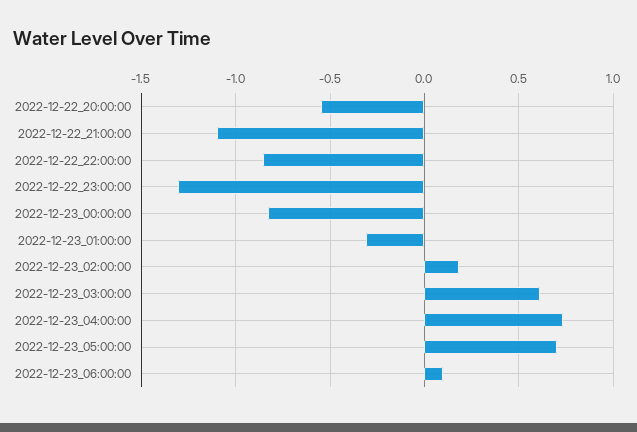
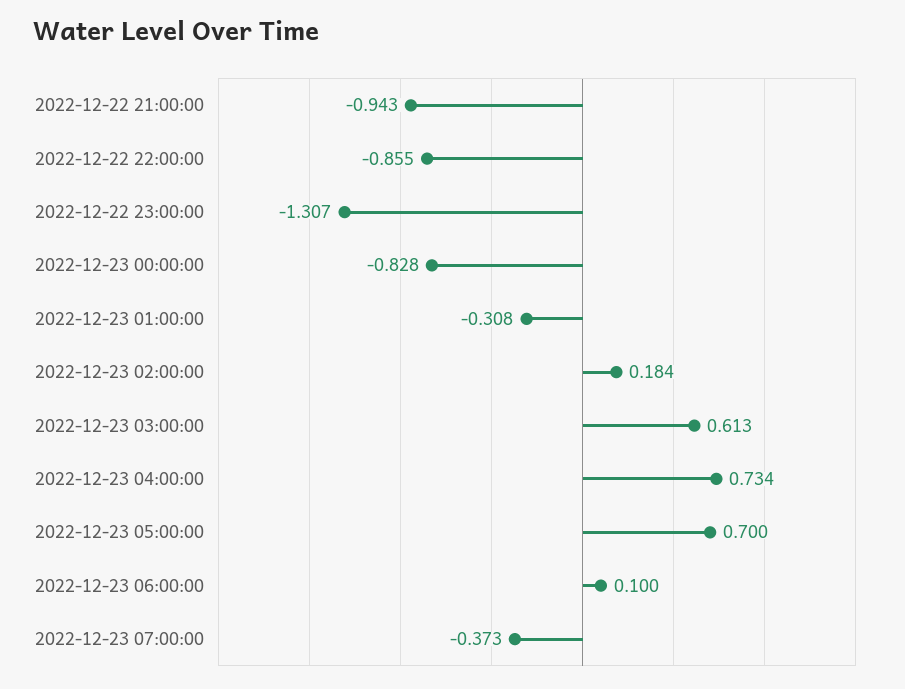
2022-12-22_20:00:00: -0.55 -> none
2022-12-22_21:00:00: -1.1 -> -0.943
2022-12-23 07:00:00: none -> -0.373

